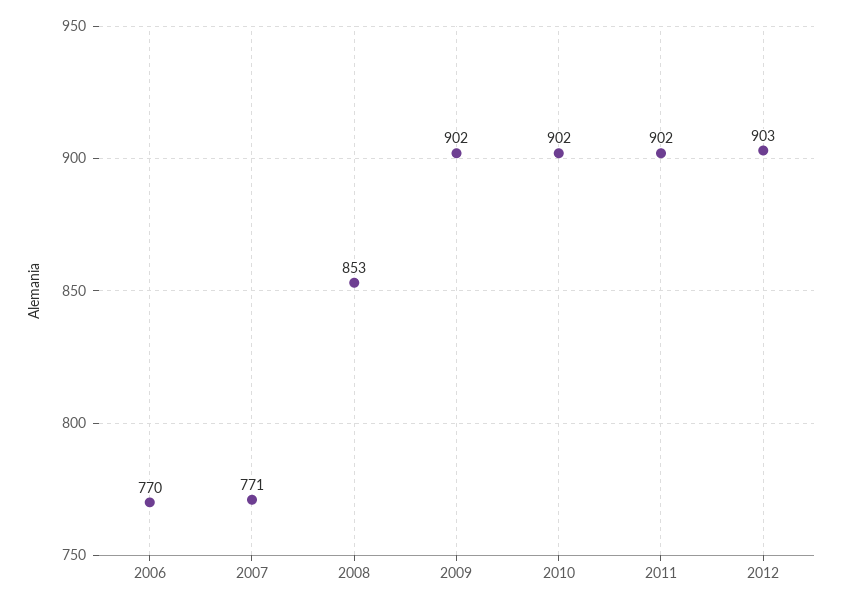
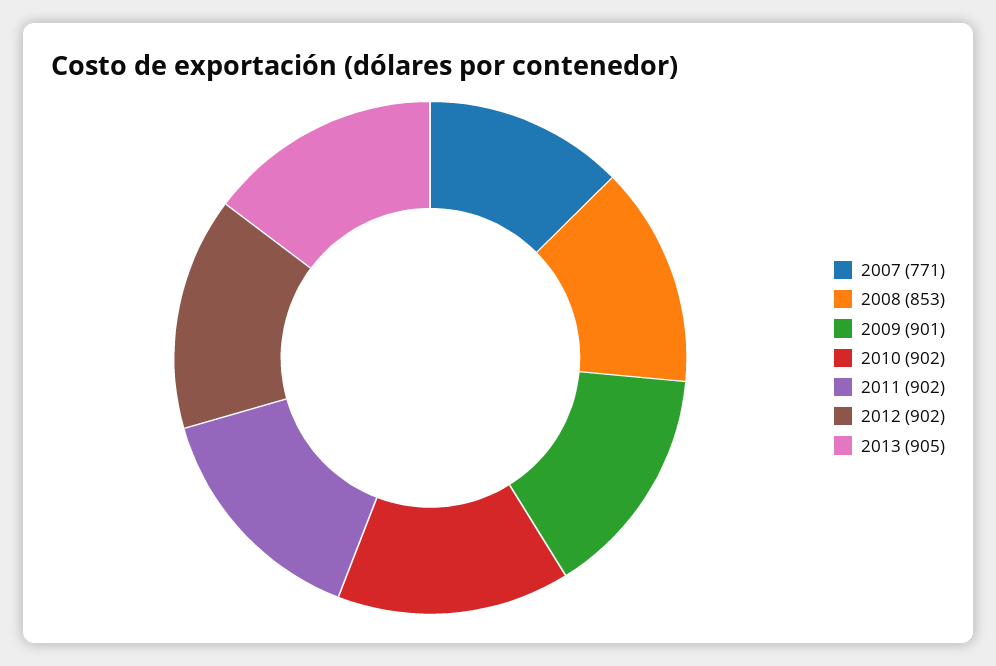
2006: 770 -> none
2009: 902 -> 901
2012: 903 -> 902
2013: none -> 905

